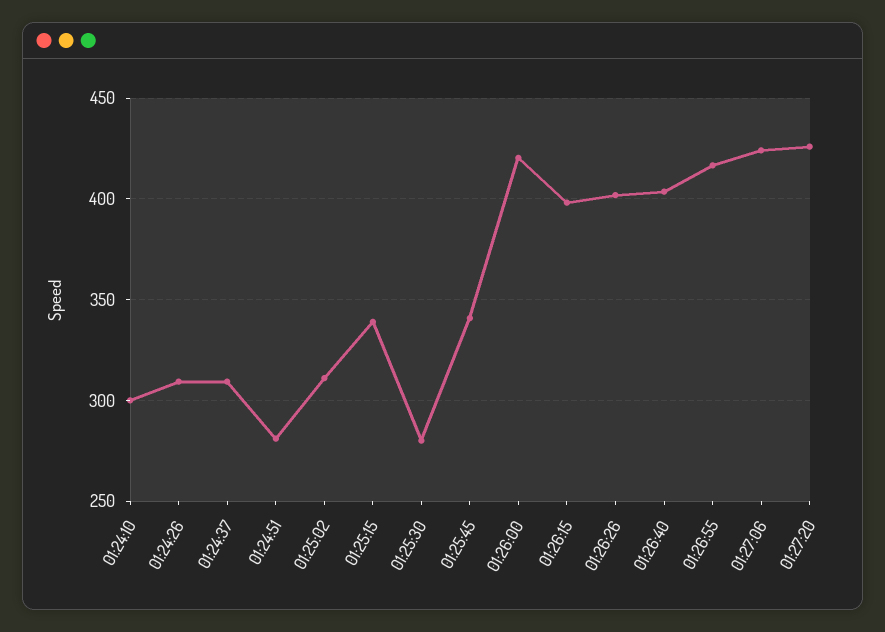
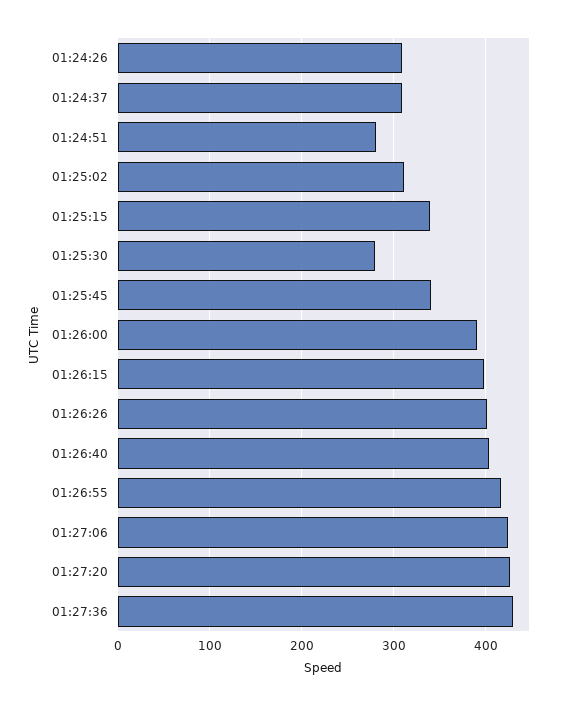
01:24:10: 300 -> none
01:26:00: 420 -> 390
01:27:36: none -> 430

